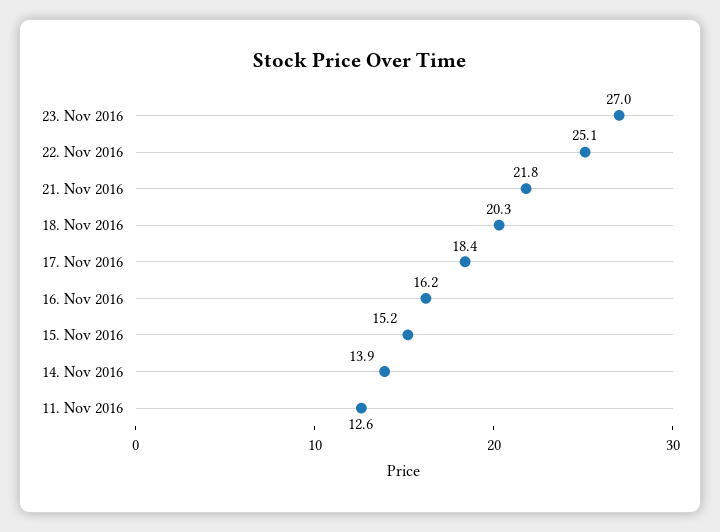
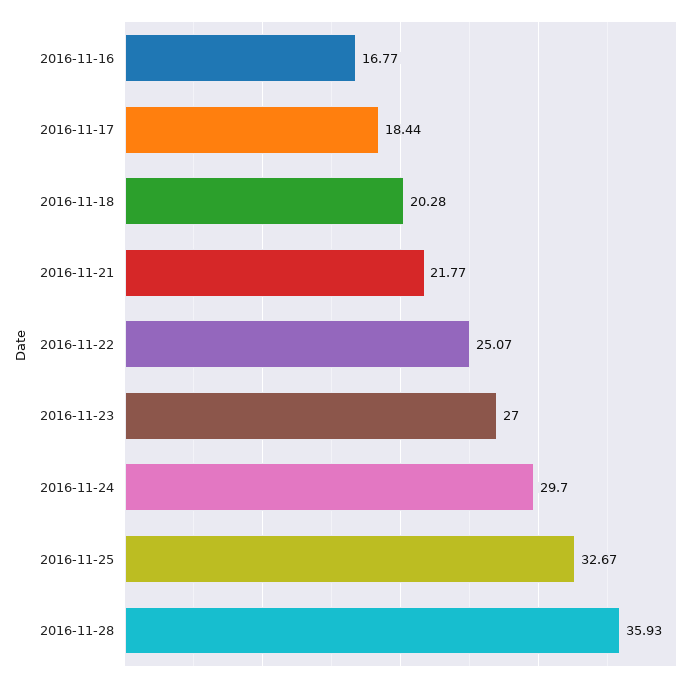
16. Nov 2016: 16.2 -> 16.77
15. Nov 2016: 15.2 -> none
14. Nov 2016: 13.9 -> none
11. Nov 2016: 12.6 -> none
2016-11-24: none -> 29.7
2016-11-25: none -> 32.67
2016-11-28: none -> 35.93

